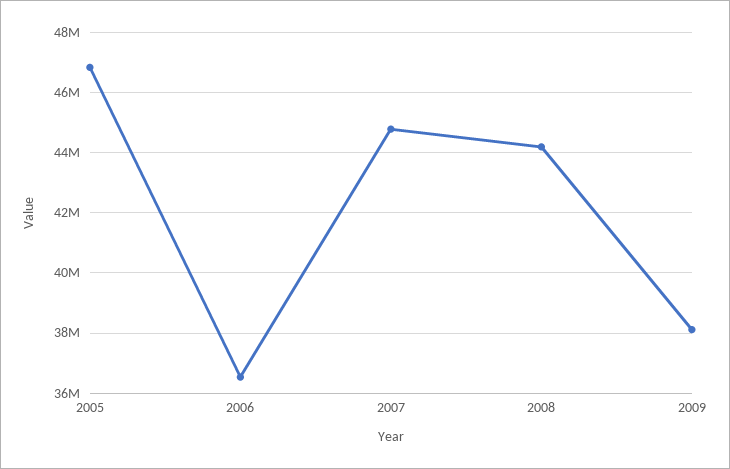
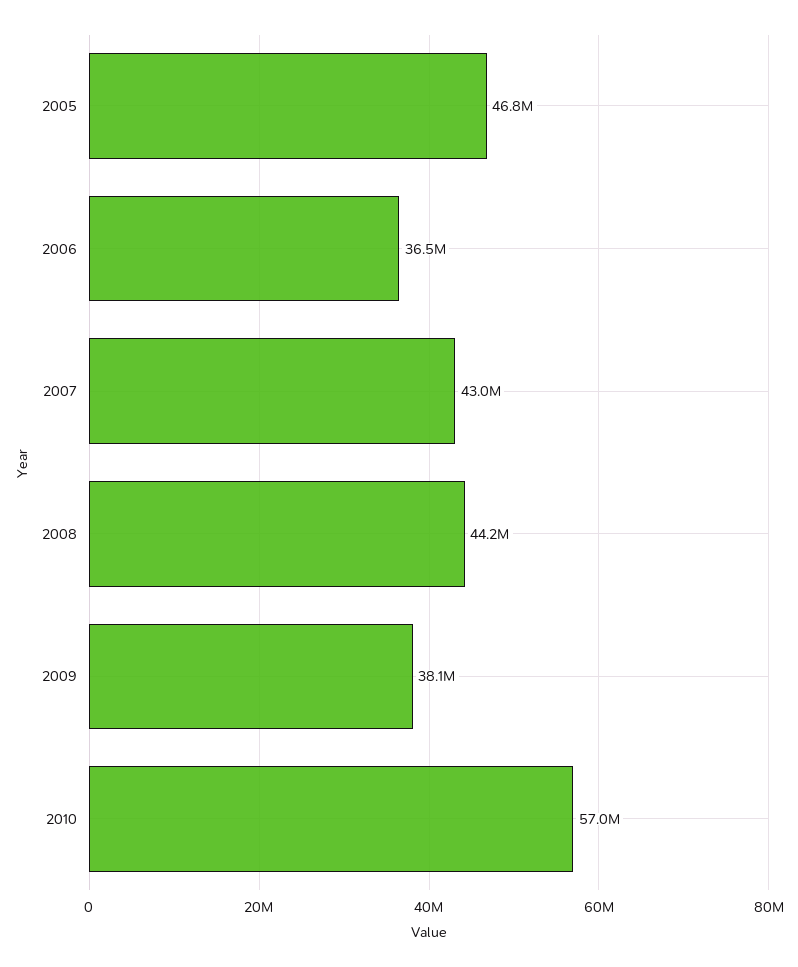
2007: 44800000 -> 43000000
2010: none -> 57000000

